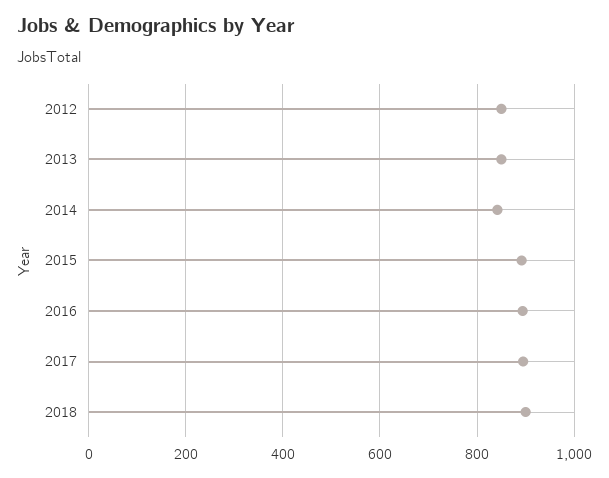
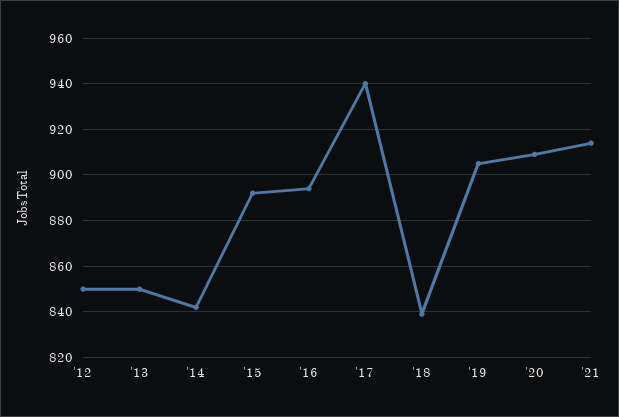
2017: 900 -> 940
2018: 900 -> 840
'19: none -> 905
'20: none -> 910
'21: none -> 915

